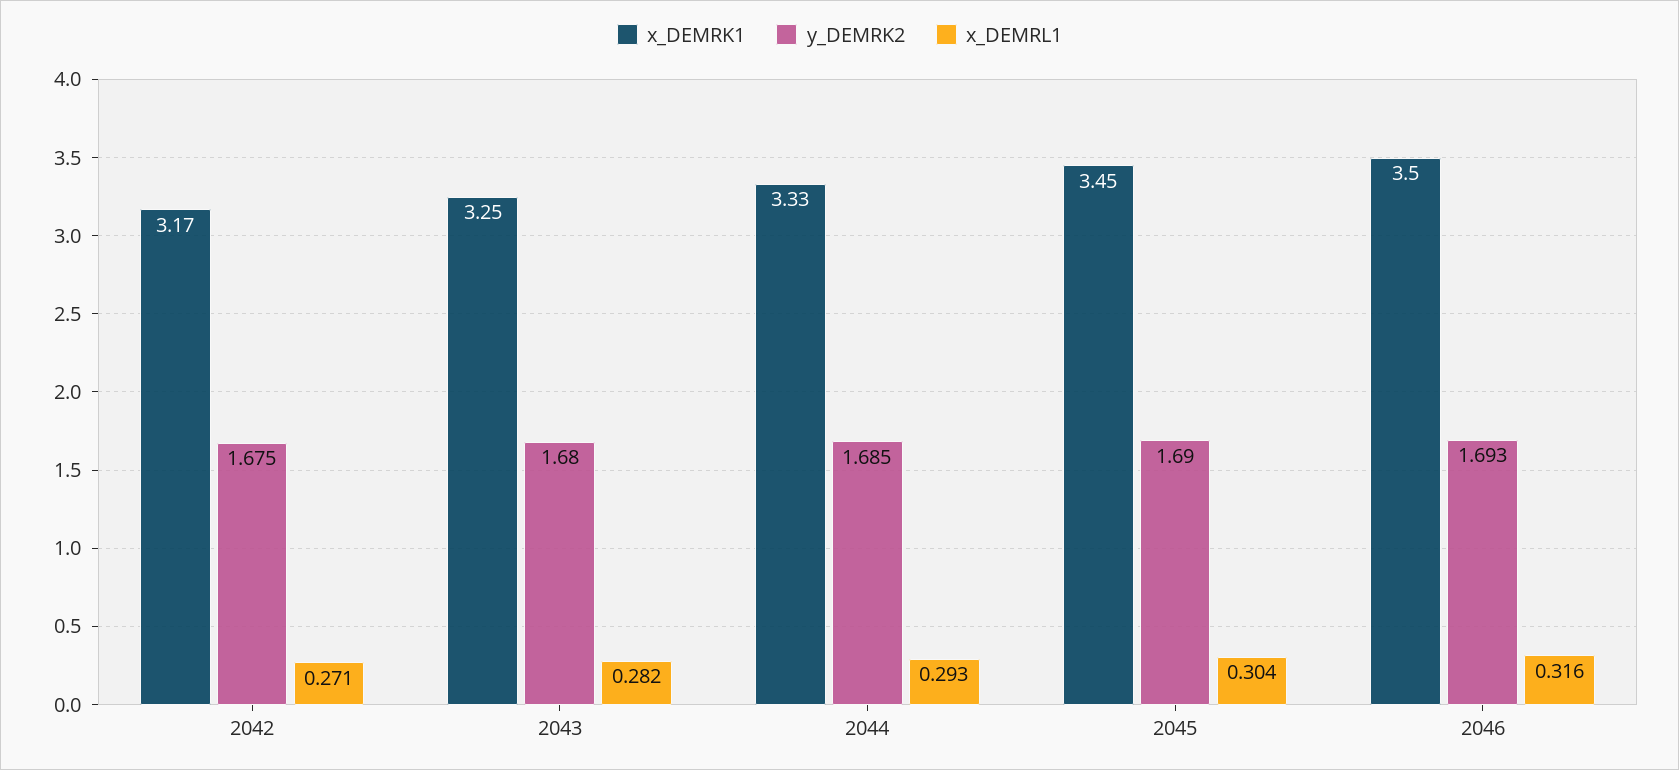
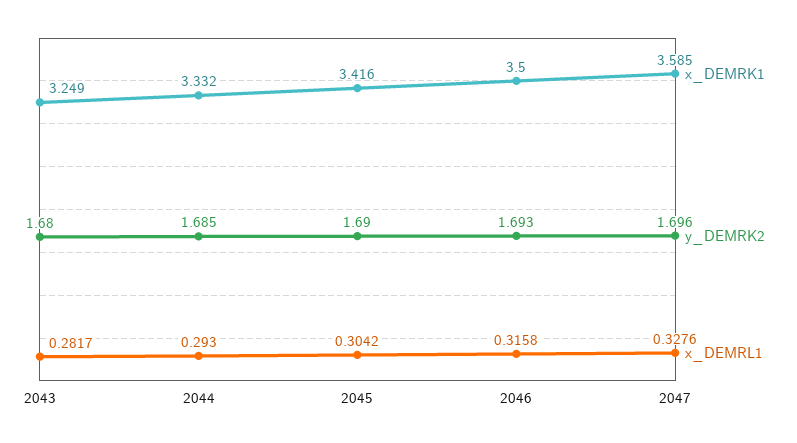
x_DEMRK1, 2042: 3.17 -> none
y_DEMRK2, 2042: 1.675 -> none
x_DEMRL1, 2042: 0.271 -> none
x_DEMRK1, 2045: 3.45 -> 3.416
x_DEMRK1, 2047: none -> 3.585
y_DEMRK2, 2047: none -> 1.696
x_DEMRL1, 2047: none -> 0.3276

